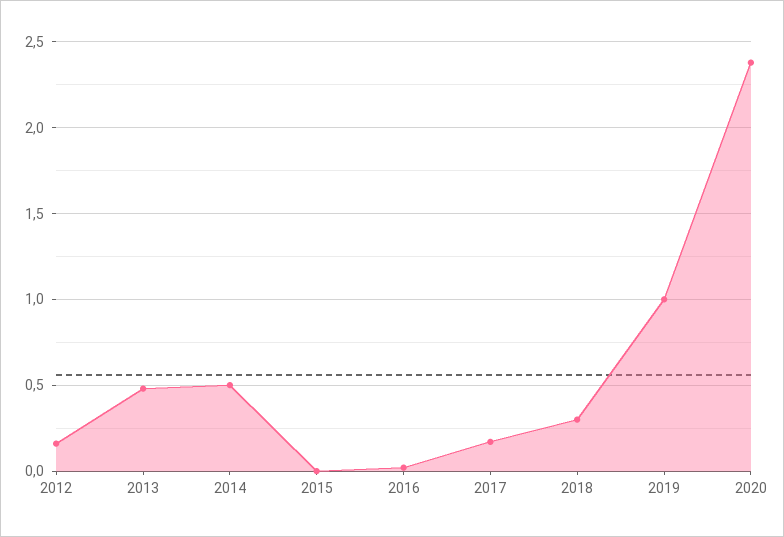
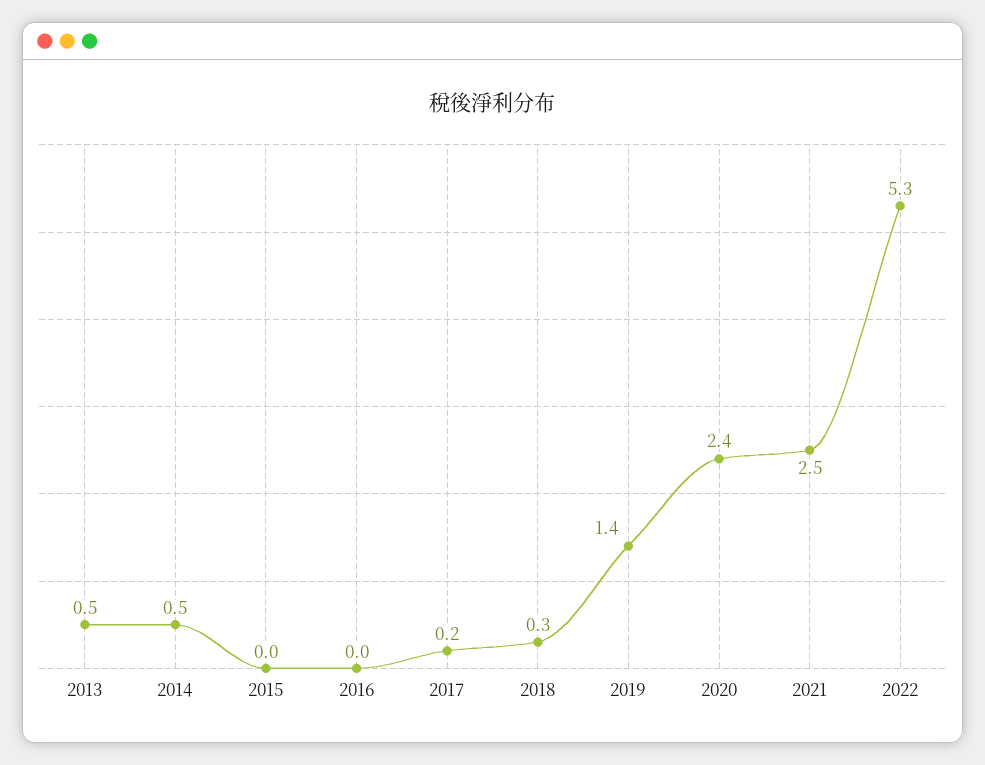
2012: 0.15 -> none
2019: 1 -> 1.4
2021: none -> 2.5
2022: none -> 5.3

